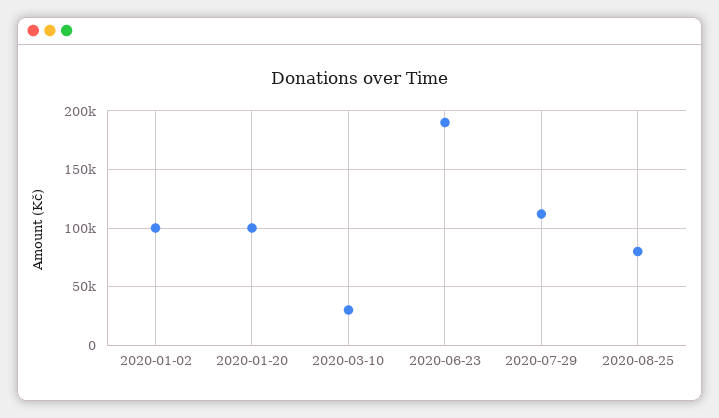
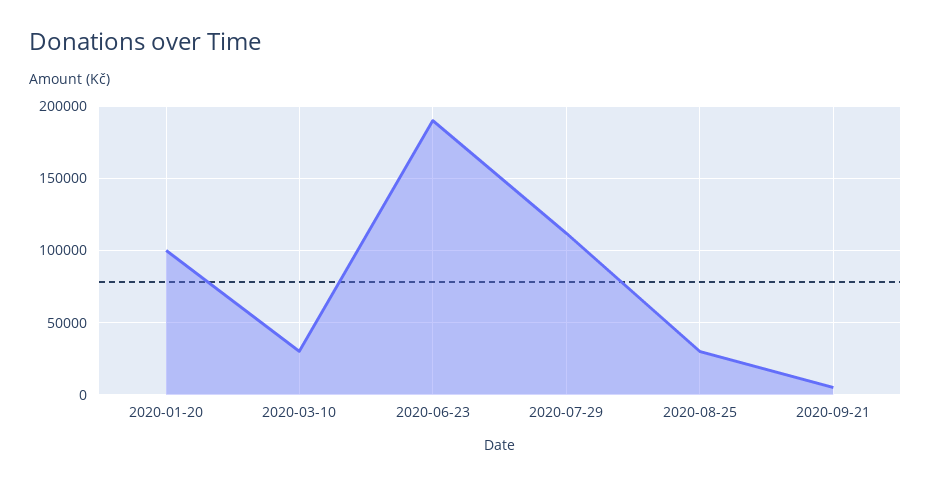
2020-01-02: 100000 -> none
2020-08-25: 80000 -> 30000
2020-09-21: none -> 5000

